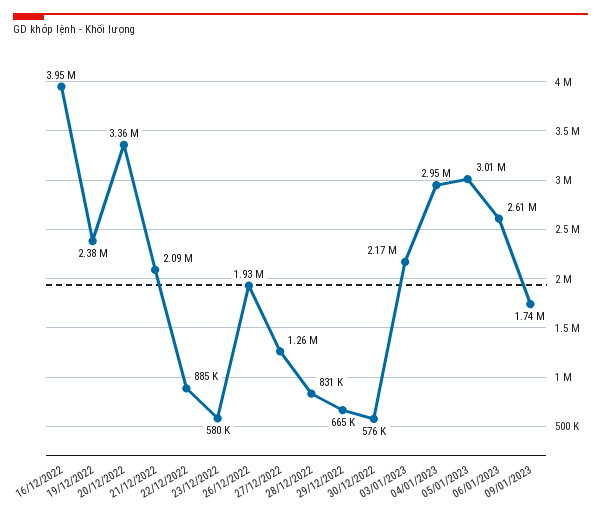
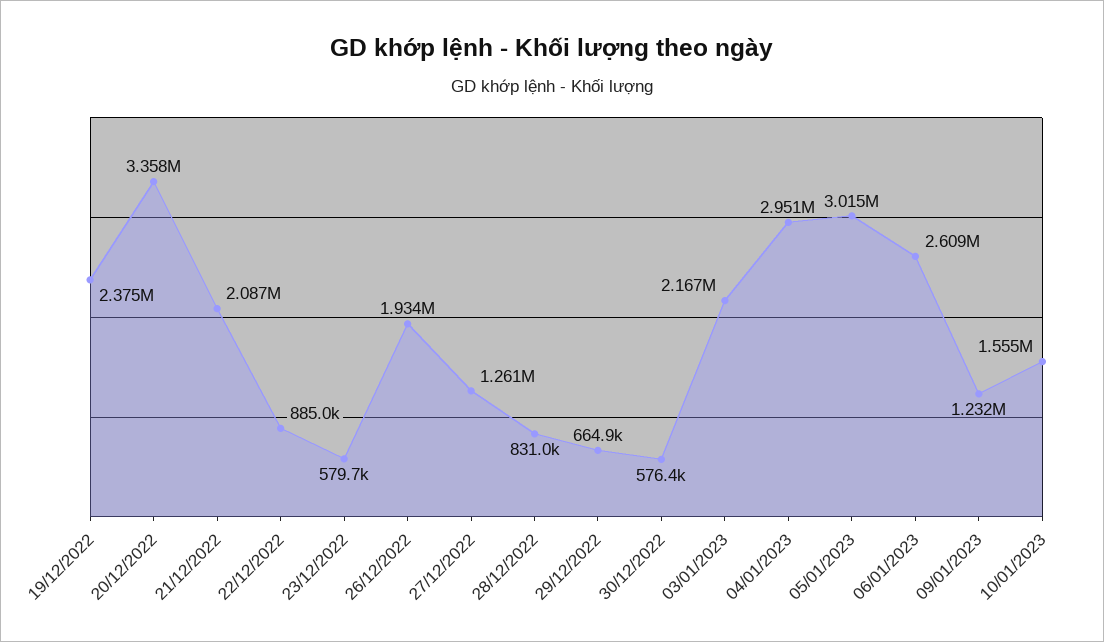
16/12/2022: 3950000 -> none
09/01/2023: 1740000 -> 1232000
10/01/2023: none -> 1555000

